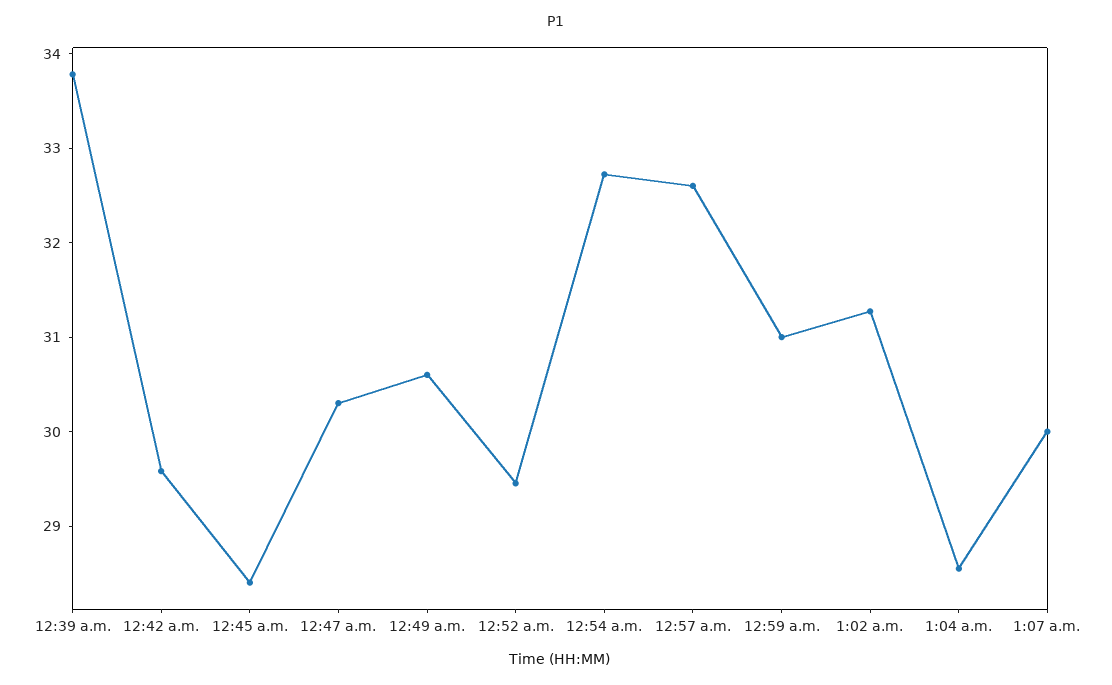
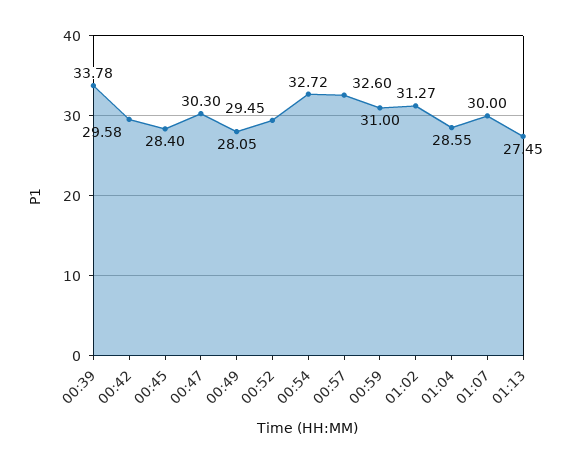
12:49 a.m.: 30.6 -> 28.05
01:13: none -> 27.45

